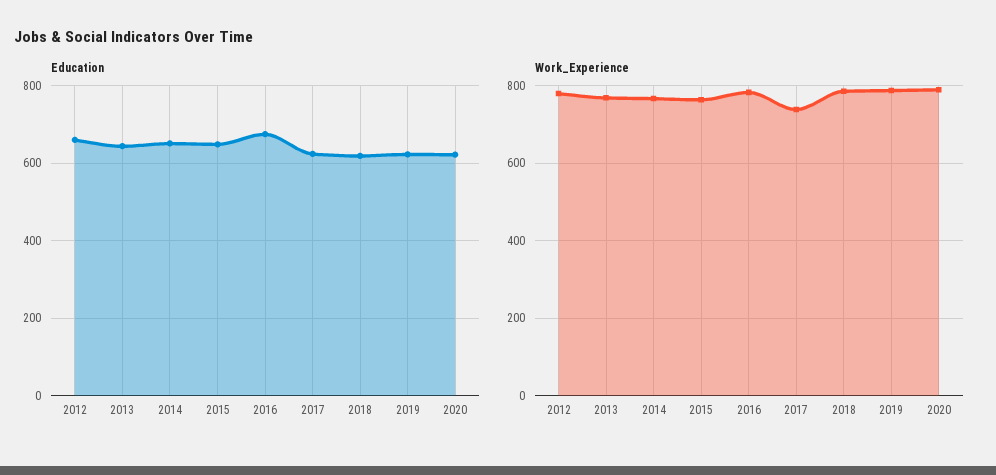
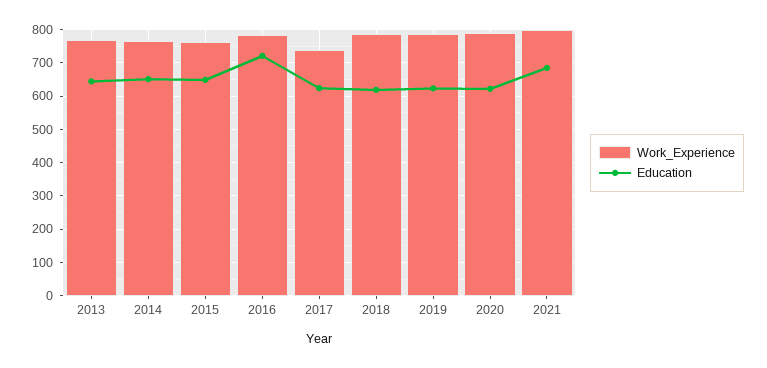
Education, 2012: 660 -> none
Education, 2016: 680 -> 720
Work_Experience, 2012: 780 -> none
Work_Experience, 2021: none -> 800
Education, 2021: none -> 680

